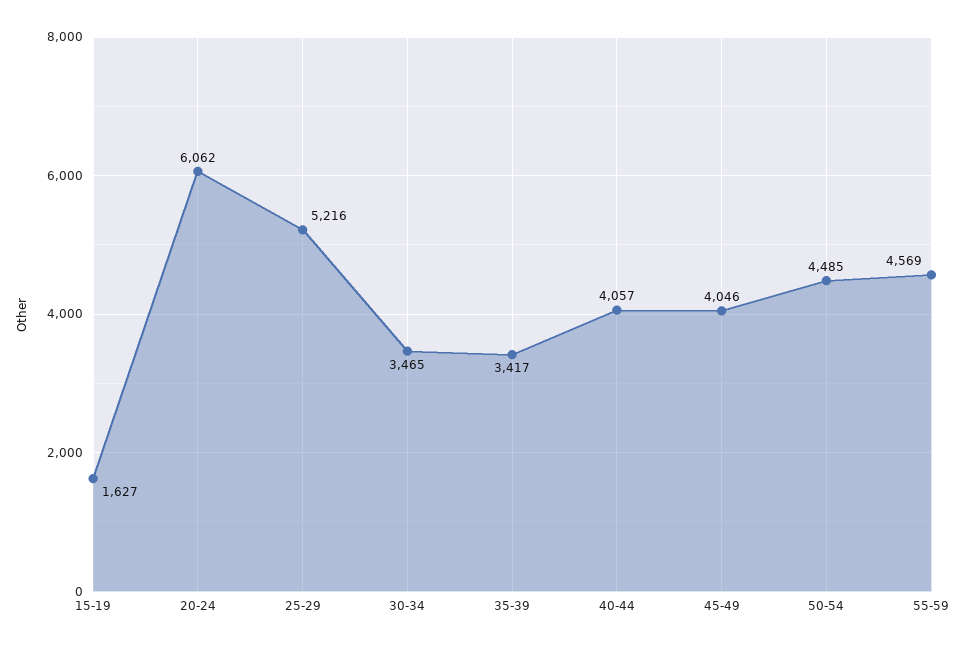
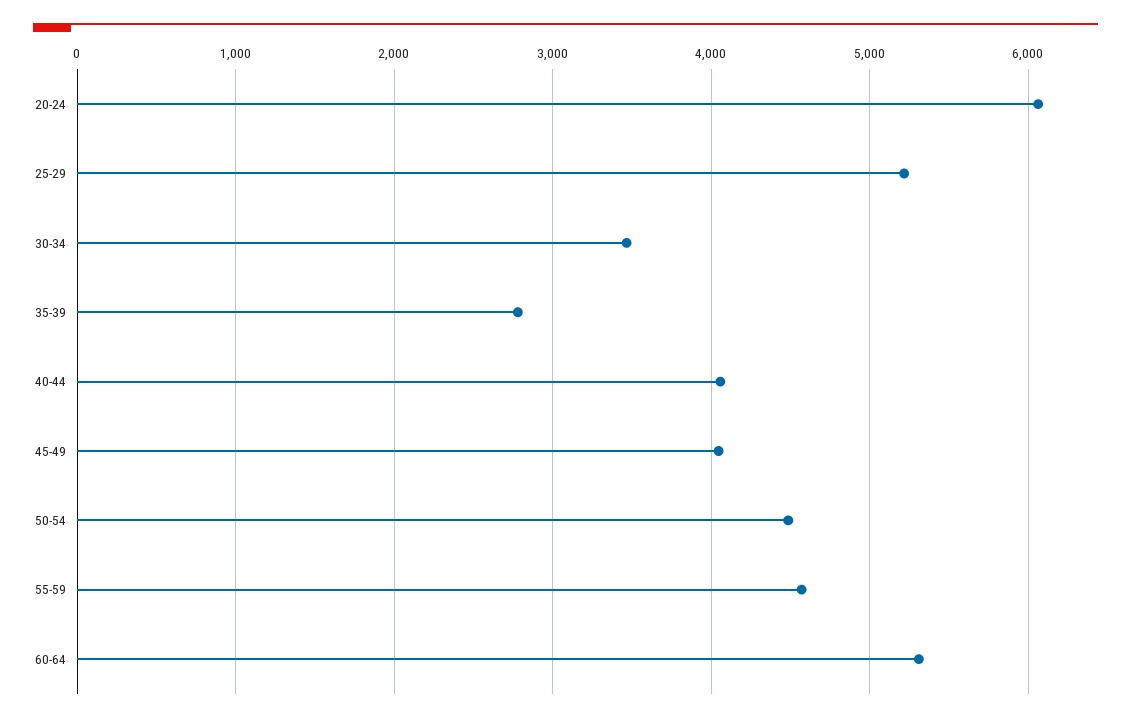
15-19: 1627 -> none
35-39: 3417 -> 2800
60-64: none -> 5300

